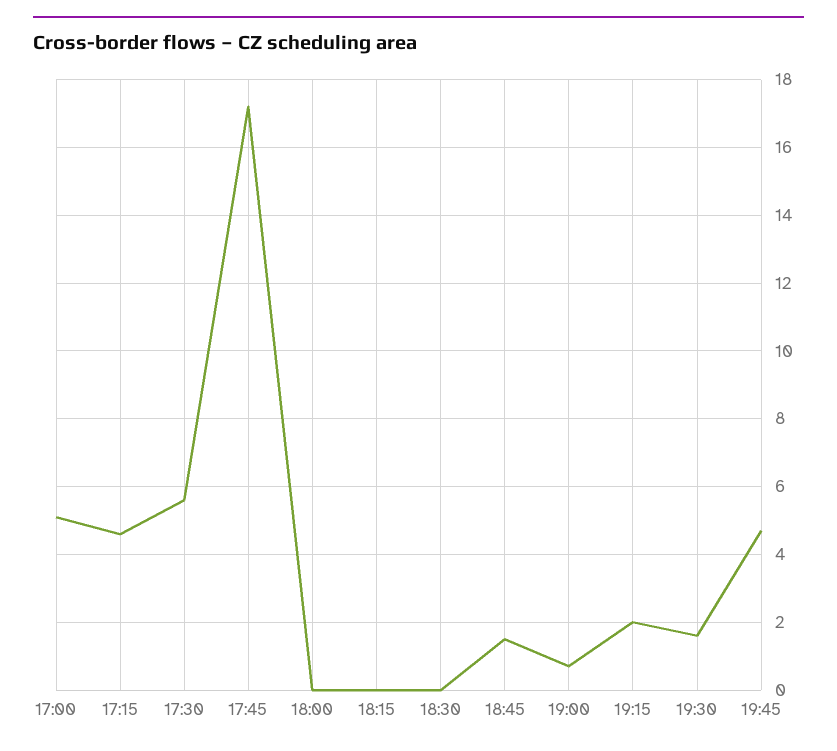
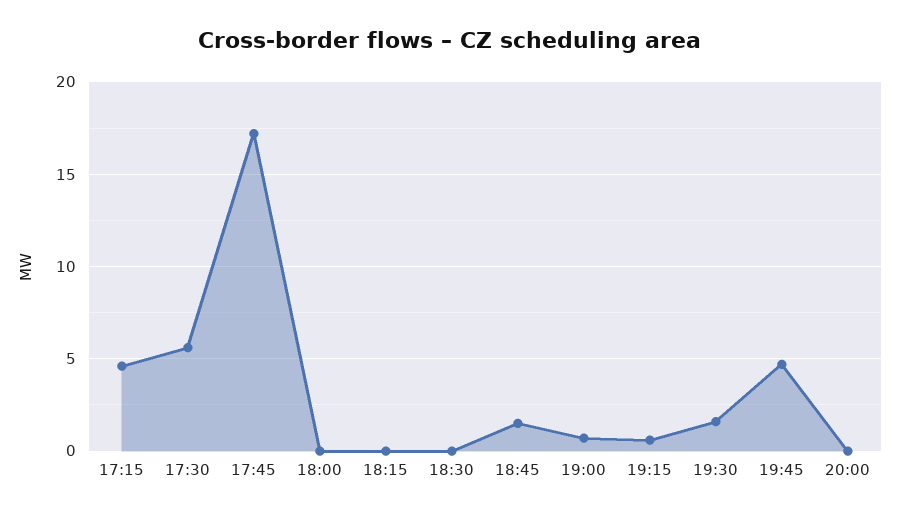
17:00: 5 -> none
19:15: 2 -> 0.5
20:00: none -> 0

